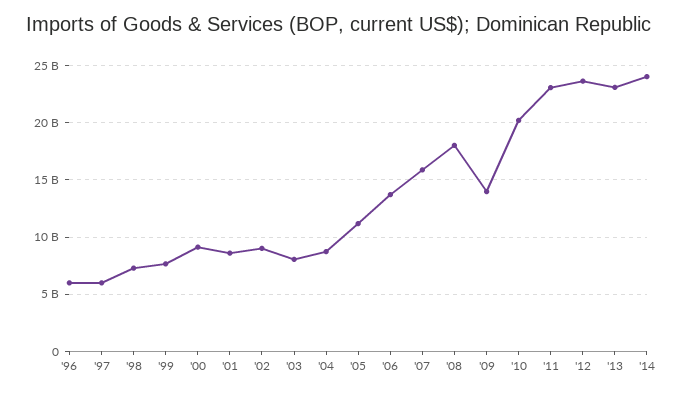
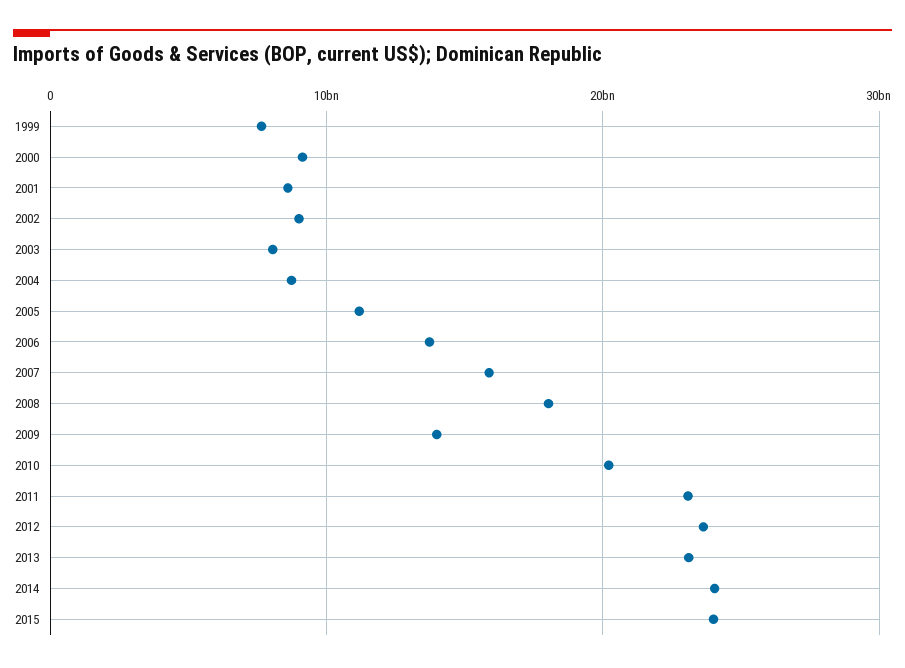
'96: 6000000000 -> none
'97: 6000000000 -> none
'98: 7000000000 -> none
2015: none -> 24000000000

